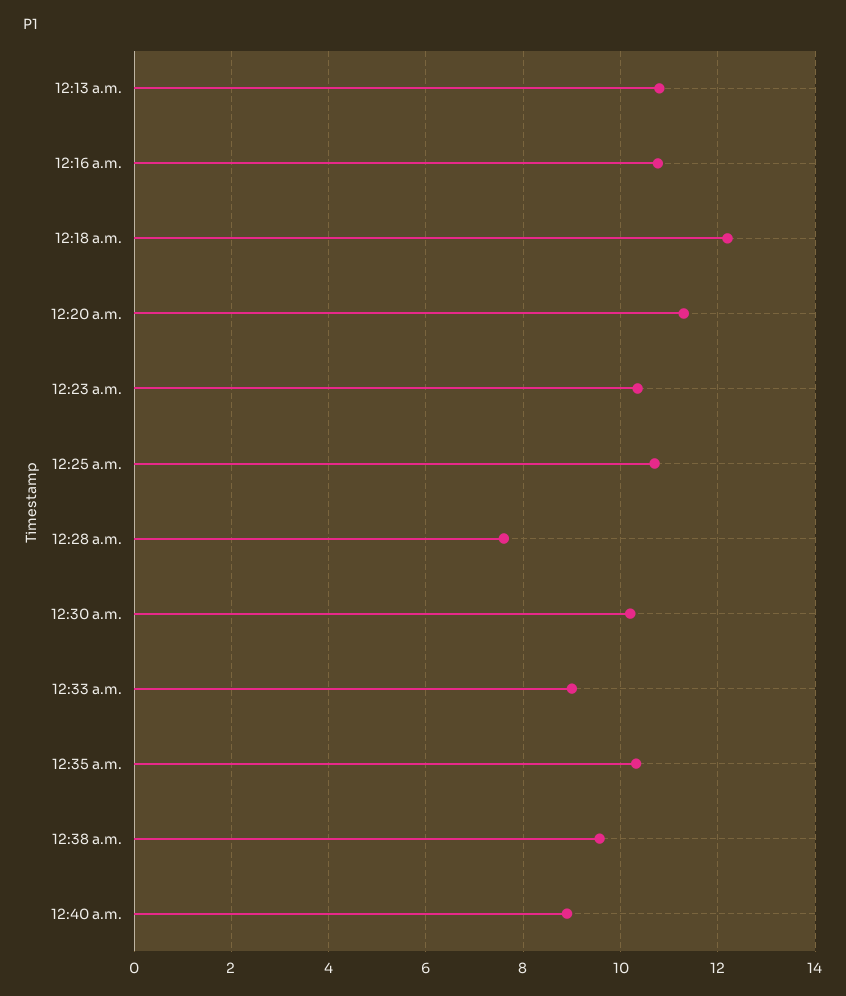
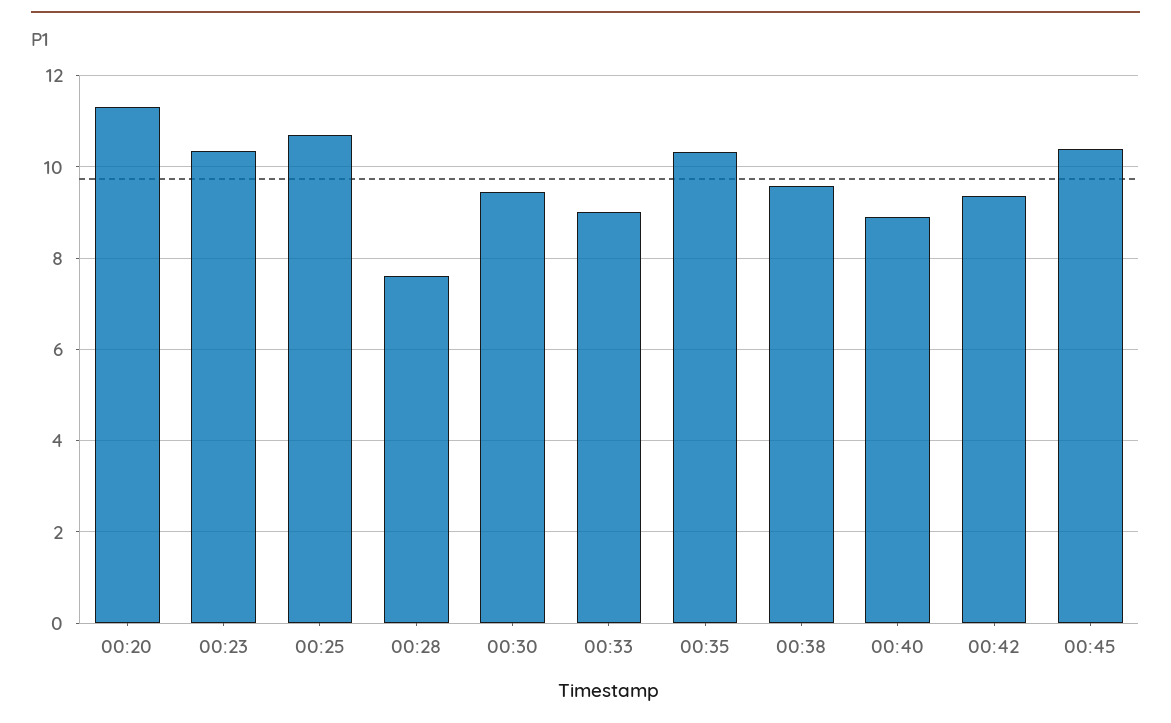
12:13 a.m.: 10.8 -> none
12:16 a.m.: 10.8 -> none
12:18 a.m.: 12.2 -> none
12:30 a.m.: 10.2 -> 9.4
00:42: none -> 9.4
00:45: none -> 10.4

